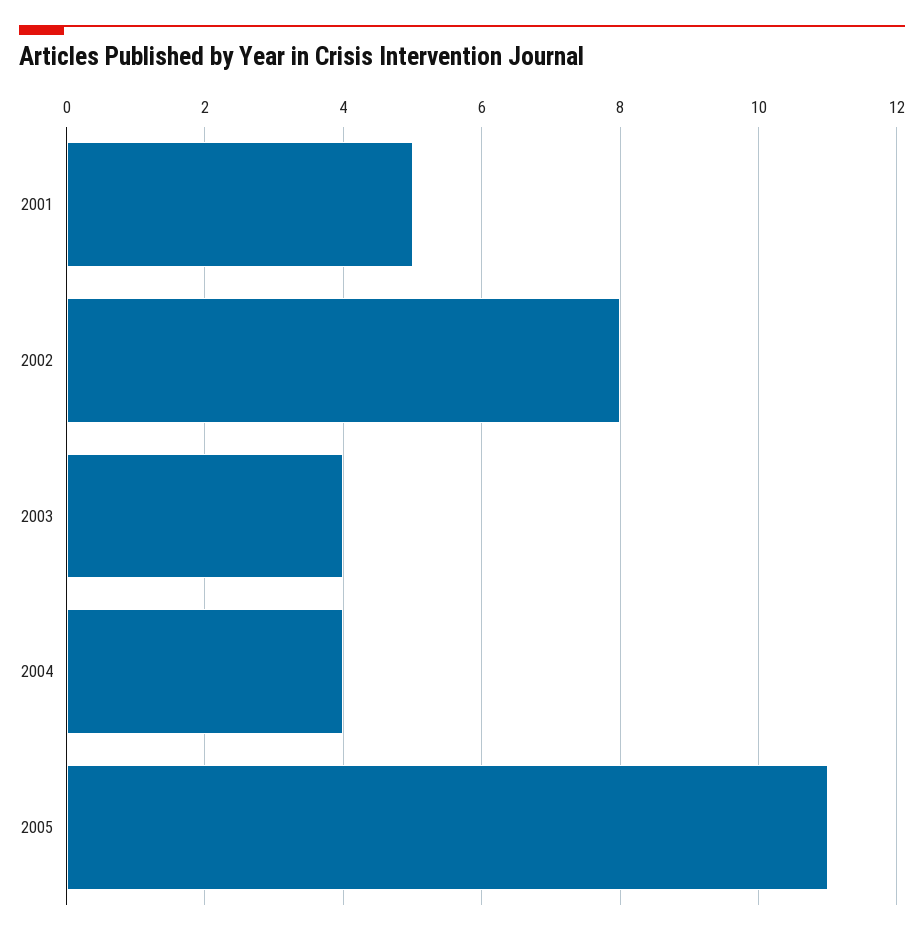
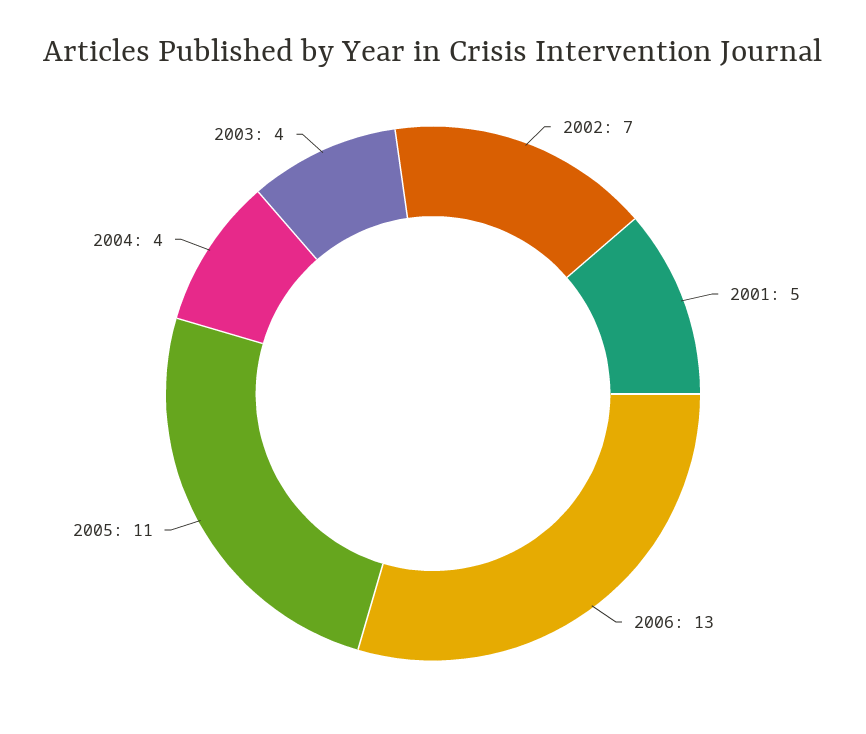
2002: 8 -> 7
2006: none -> 13

